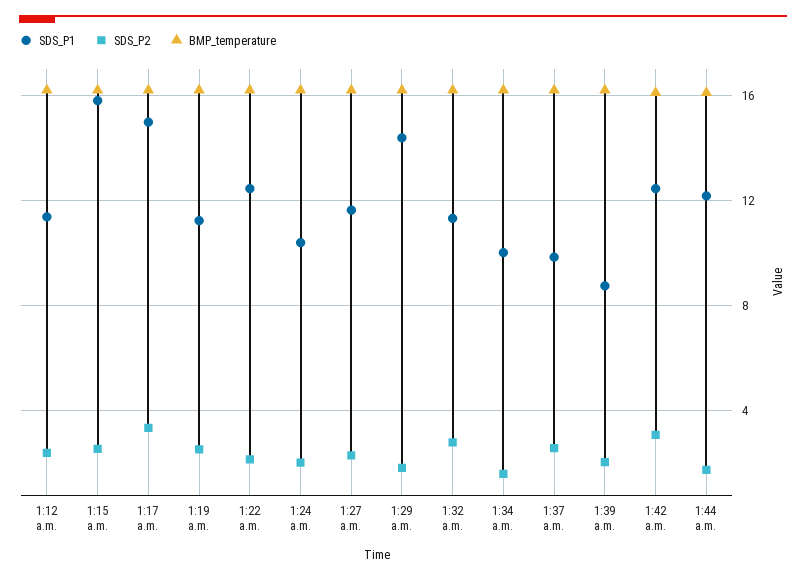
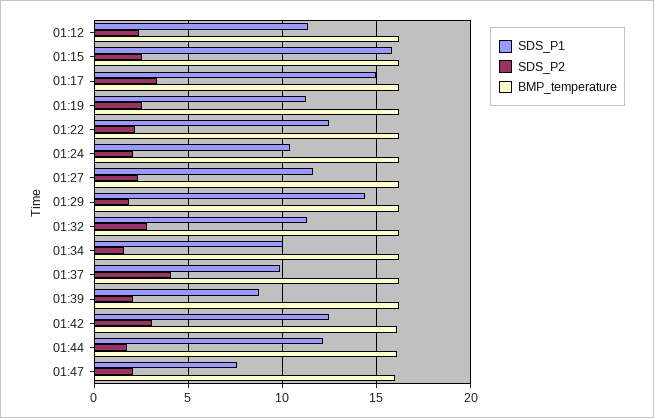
SDS_P2, 1:37 a.m.: 2.5 -> 4
SDS_P1, 01:47: none -> 7.5
SDS_P2, 01:47: none -> 2
BMP_temperature, 01:47: none -> 16

